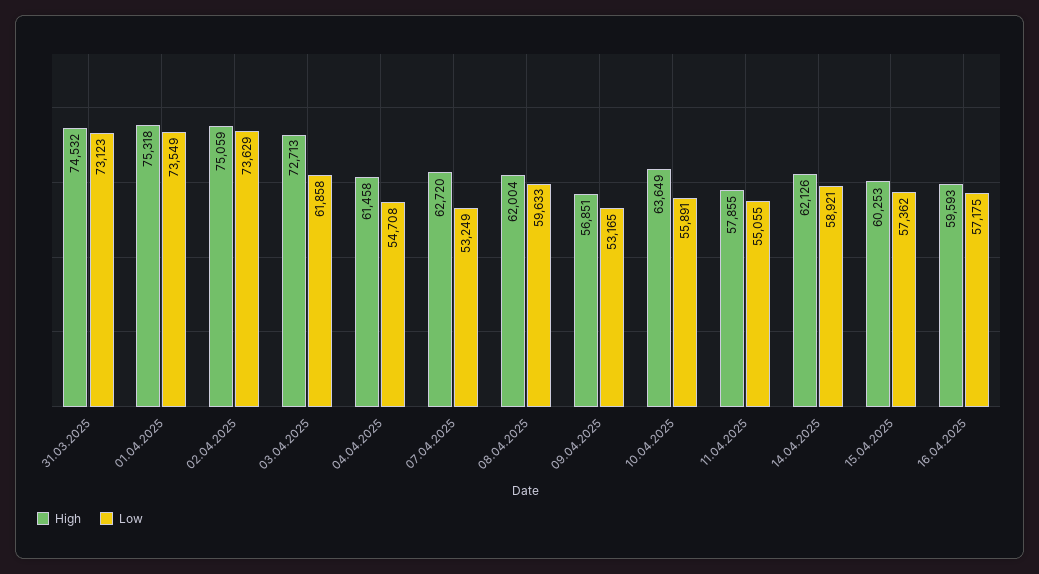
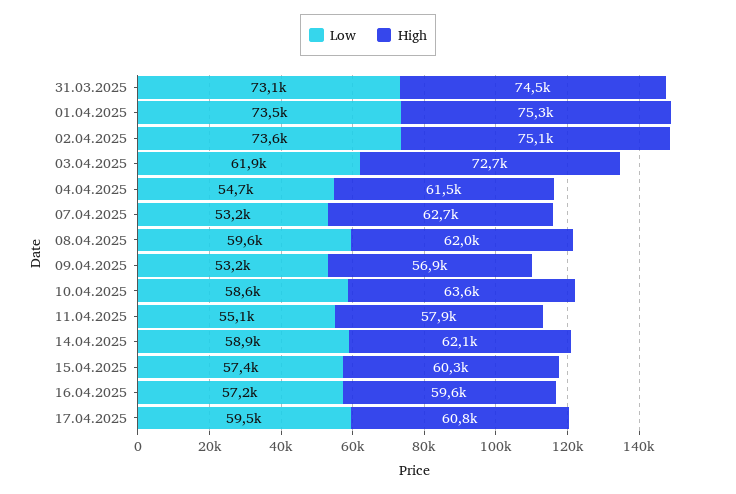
Low, 10.04.2025: 55891 -> 58600
Low, 17.04.2025: none -> 59500
High, 17.04.2025: none -> 60800

